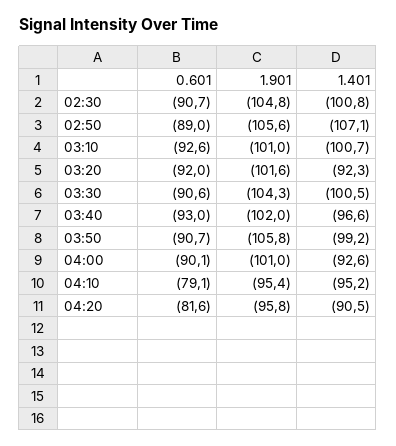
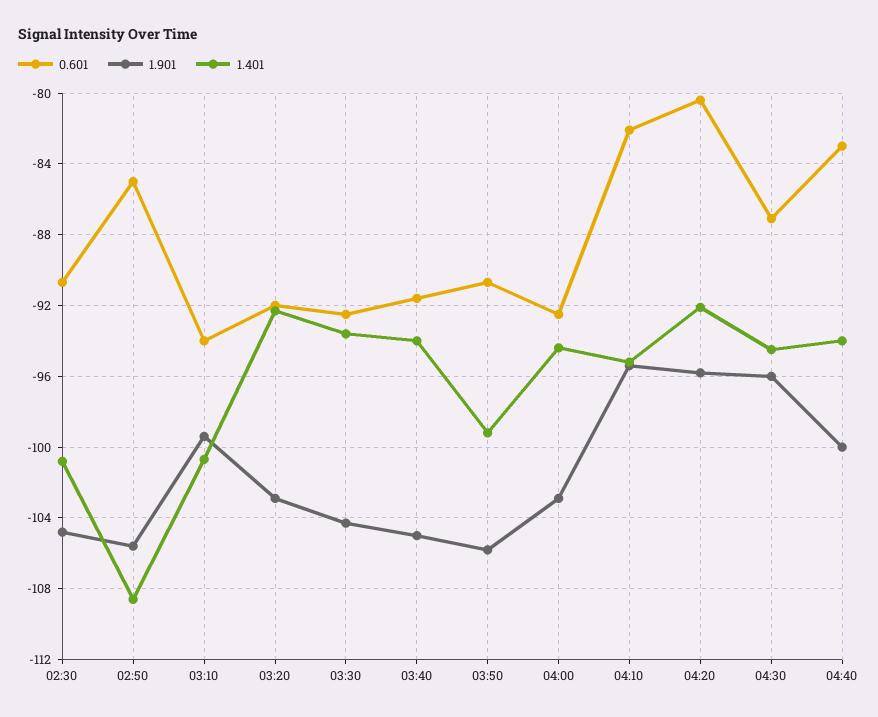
0.601, 02:50: -89 -> -85
1.401, 02:50: -107.1 -> -108.5
0.601, 03:10: -92.6 -> -94
1.901, 03:10: -101 -> -99.5
1.901, 03:20: -101.6 -> -103
0.601, 03:30: -90.6 -> -92.5
1.401, 03:30: -100.5 -> -93.5
0.601, 03:40: -93 -> -91.5
1.901, 03:40: -102 -> -105
1.401, 03:40: -96.6 -> -94
0.601, 04:00: -90.1 -> -92.5
1.901, 04:00: -101 -> -103
1.401, 04:00: -92.6 -> -94.5
0.601, 04:10: -79.1 -> -82
0.601, 04:20: -81.6 -> -80.5
1.401, 04:20: -90.5 -> -92
0.601, 04:30: none -> -87
1.901, 04:30: none -> -96
1.401, 04:30: none -> -94.5
0.601, 04:40: none -> -83
1.901, 04:40: none -> -100
1.401, 04:40: none -> -94

